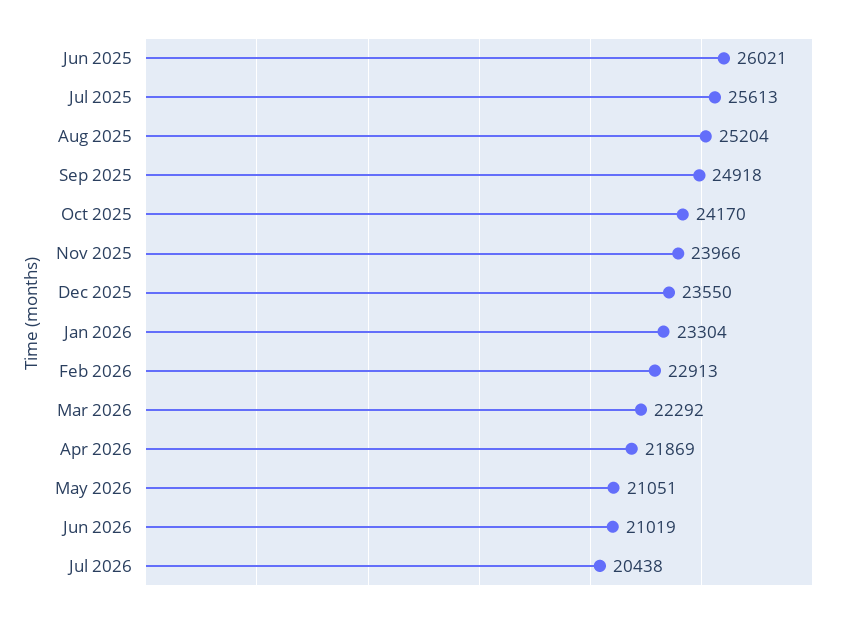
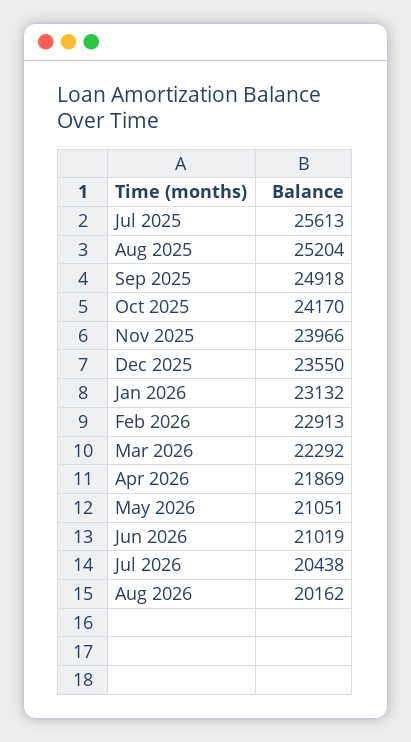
Jun 2025: 26021 -> none
Jan 2026: 23304 -> 23132
Aug 2026: none -> 20162

